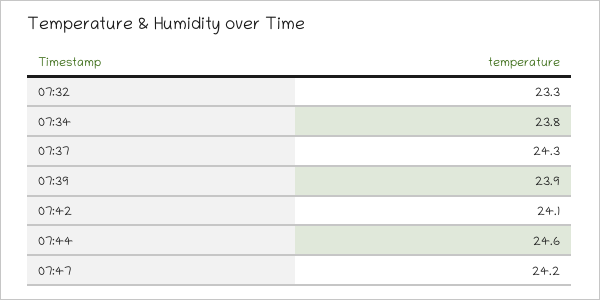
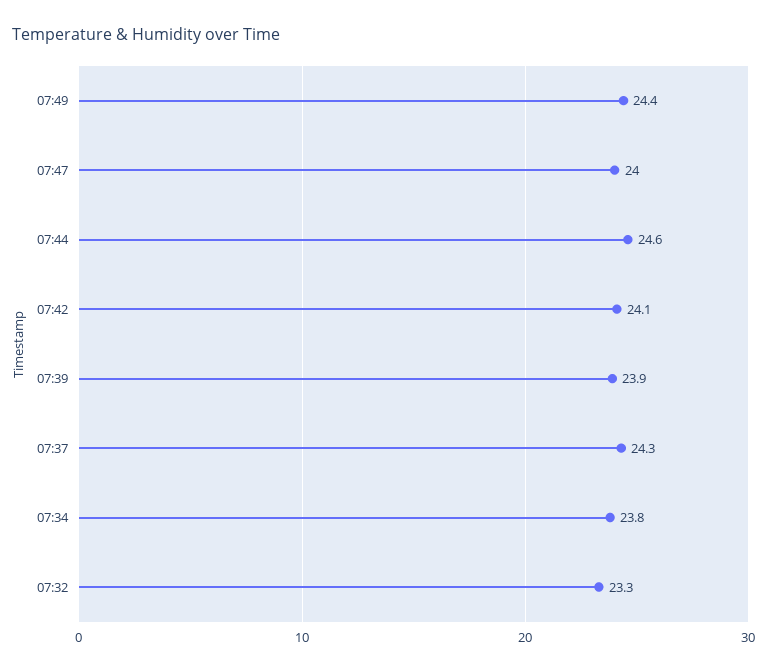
07:47: 24.2 -> 24
07:49: none -> 24.4

